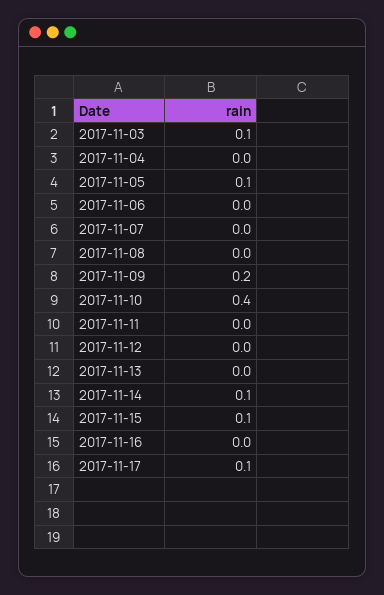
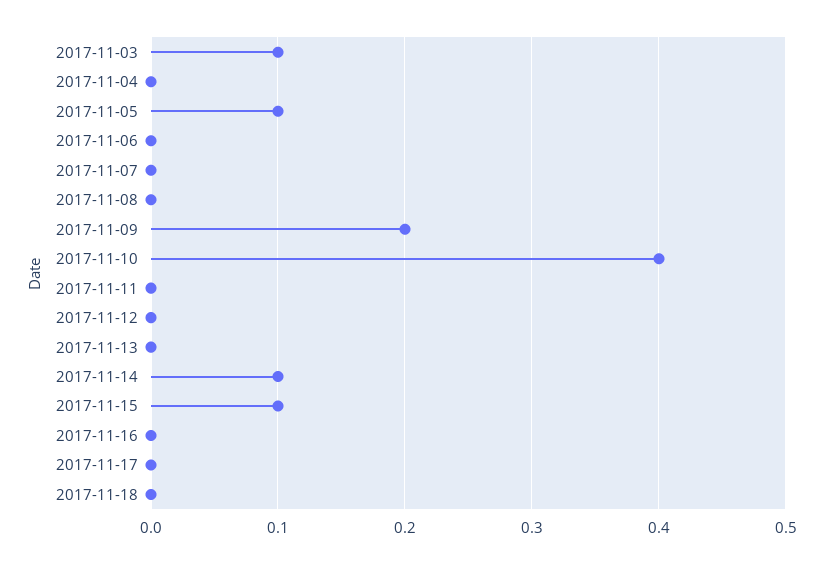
2017-11-17: 0.1 -> 0
2017-11-18: none -> 0

